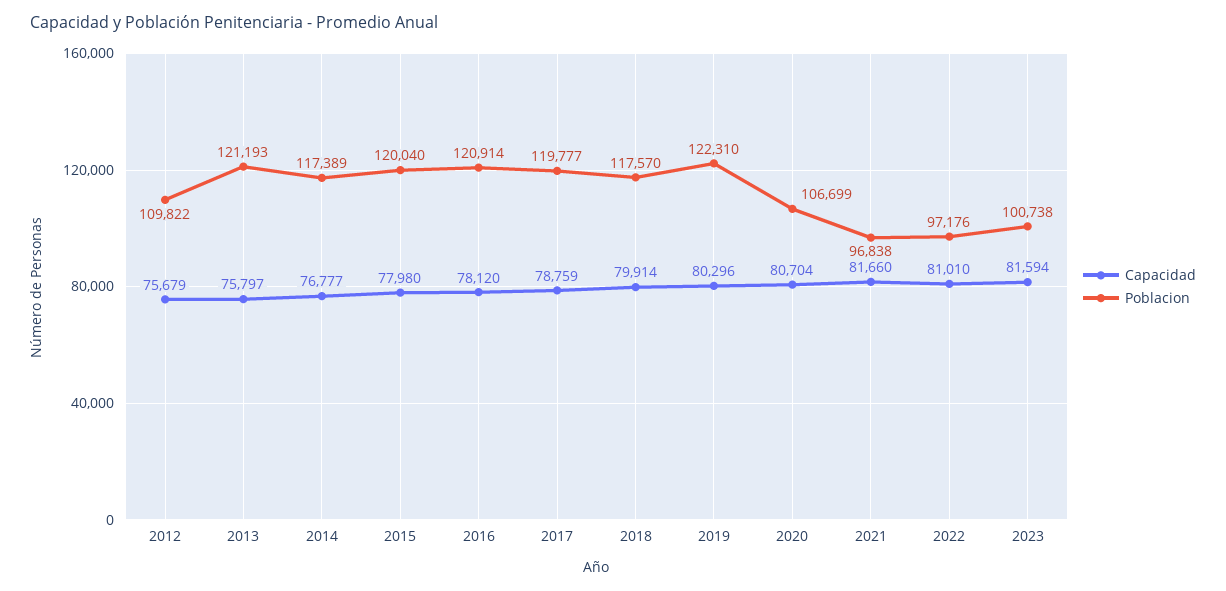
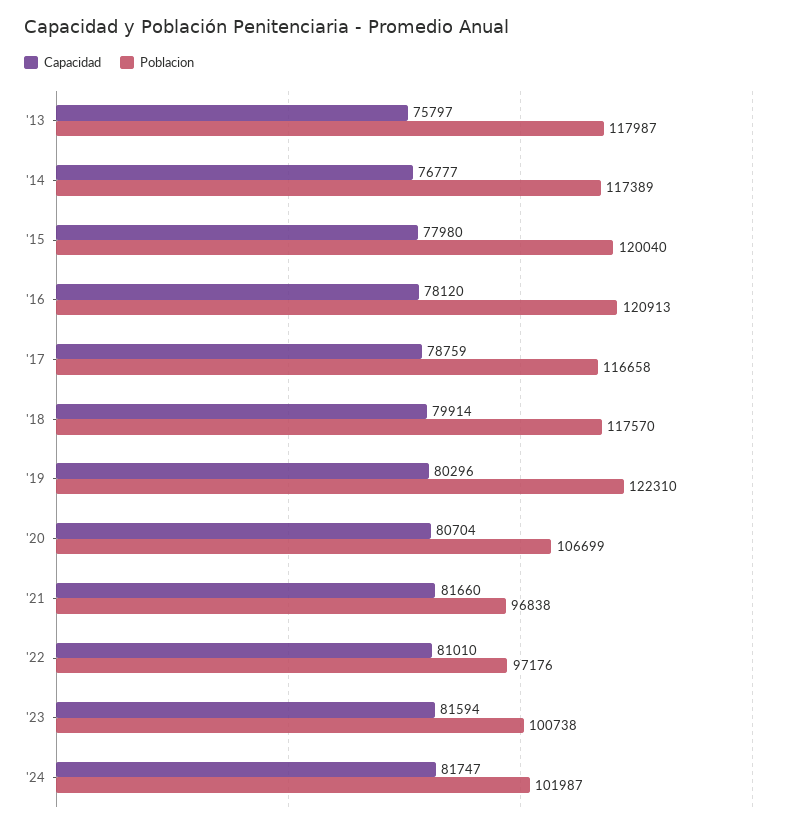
Capacidad, 2012: 75679 -> none
Poblacion, 2012: 109822 -> none
Poblacion, 2013: 121193 -> 117987
Poblacion, 2016: 120914 -> 120913
Poblacion, 2017: 119777 -> 116658
Capacidad, '24: none -> 81747
Poblacion, '24: none -> 101987

